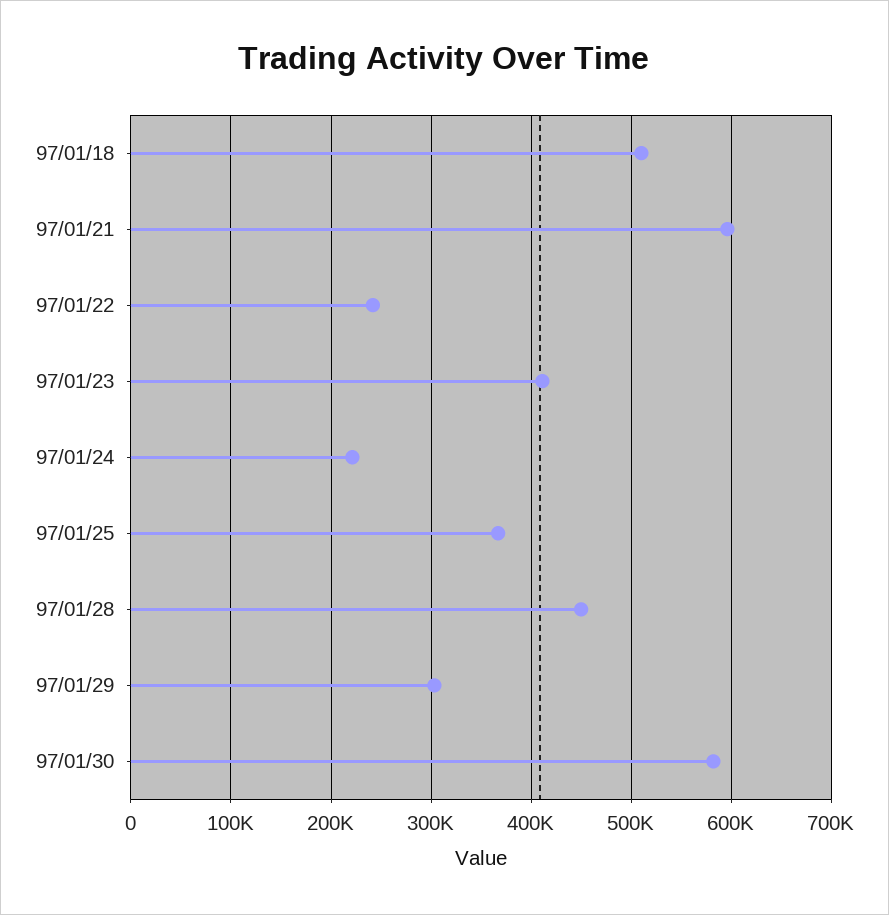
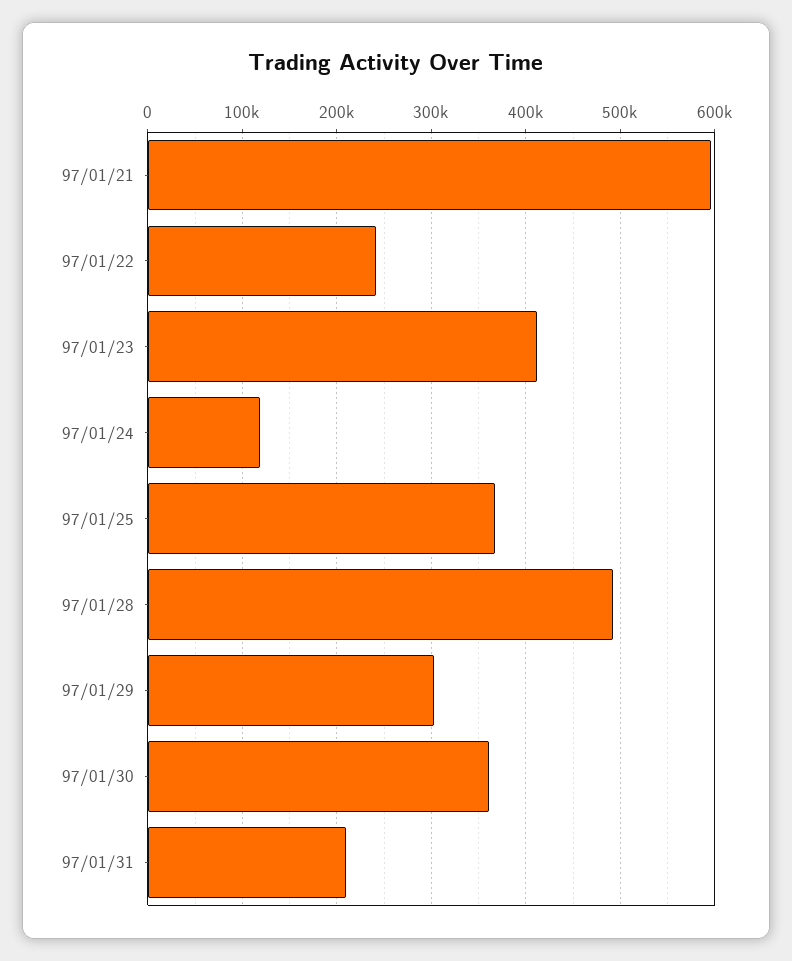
97/01/18: 510000 -> none
97/01/24: 220000 -> 120000
97/01/28: 450000 -> 490000
97/01/30: 580000 -> 360000
97/01/31: none -> 210000

